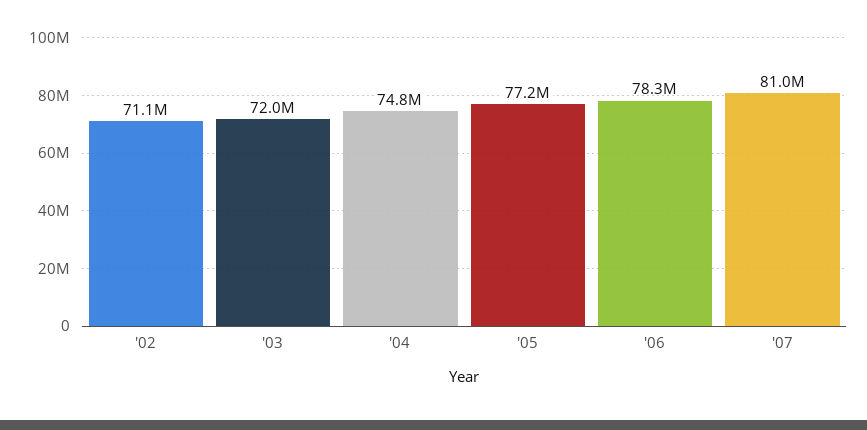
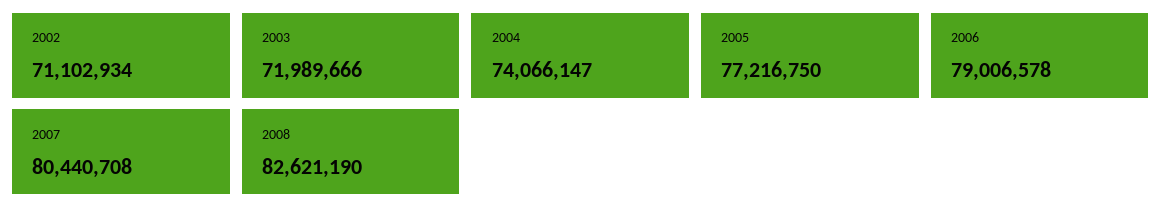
'04: 74800000 -> 74066147
'06: 78300000 -> 79006578
'07: 81000000 -> 80440708
2008: none -> 82621190

